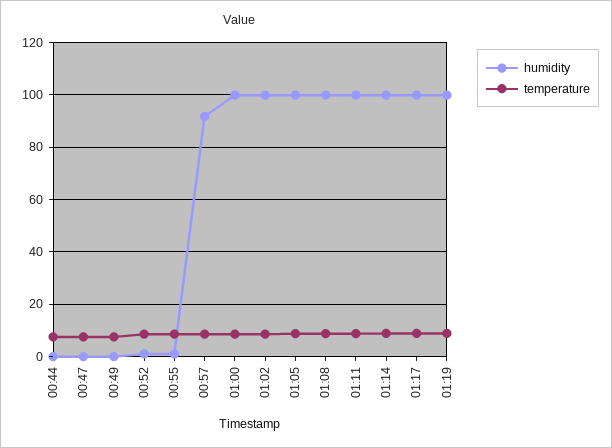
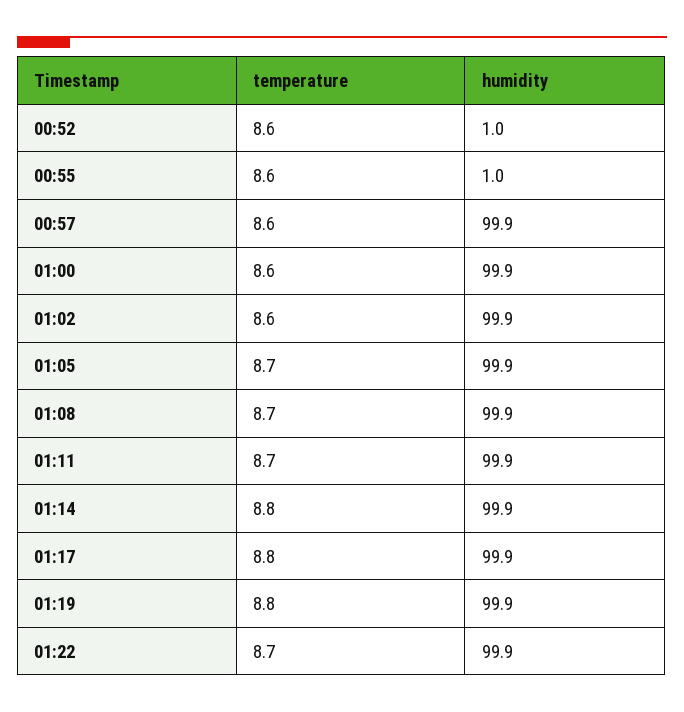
humidity, 00:44: 0 -> none
temperature, 00:44: 7.5 -> none
humidity, 00:47: 0 -> none
temperature, 00:47: 7.5 -> none
humidity, 00:49: 0 -> none
temperature, 00:49: 7.5 -> none
humidity, 00:57: 92.5 -> 99.9
temperature, 01:22: none -> 8.7
humidity, 01:22: none -> 99.9

